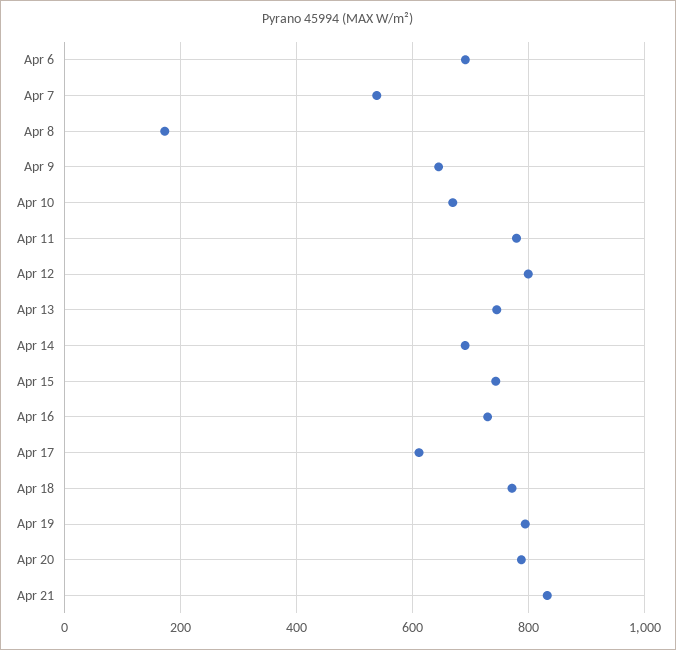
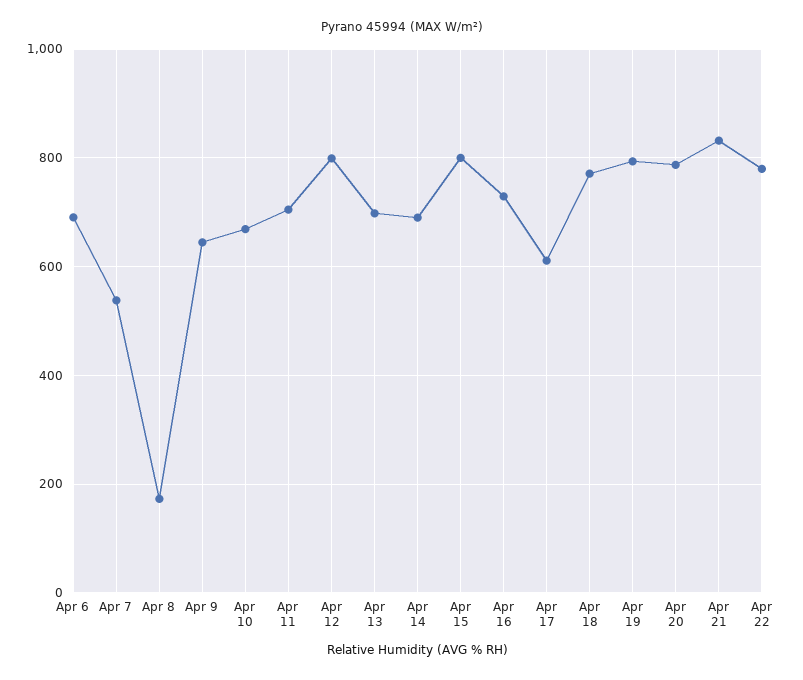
Apr 11: 780 -> 700
Apr 13: 740 -> 700
Apr 15: 740 -> 800
Apr 22: none -> 780

